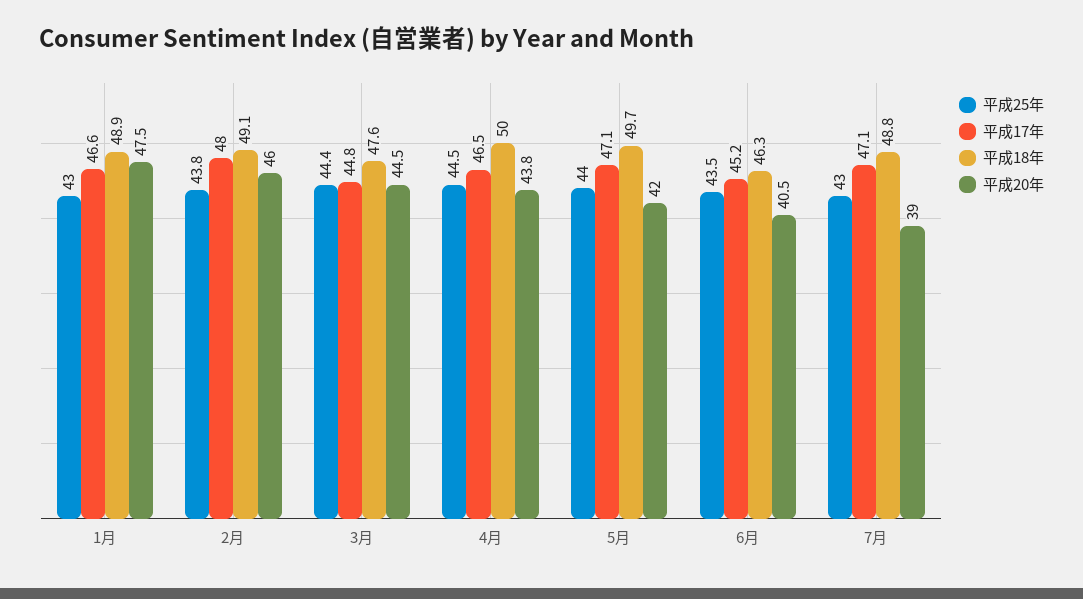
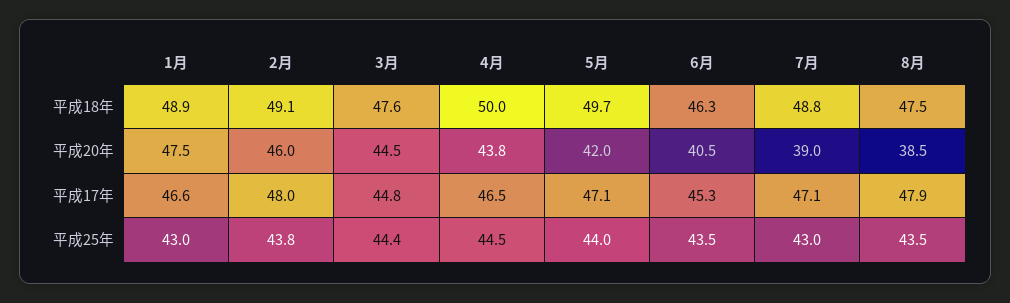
平成17年, 6月: 45.2 -> 45.3
平成18年, 8月: none -> 47.5
平成20年, 8月: none -> 38.5
平成17年, 8月: none -> 47.9
平成25年, 8月: none -> 43.5

